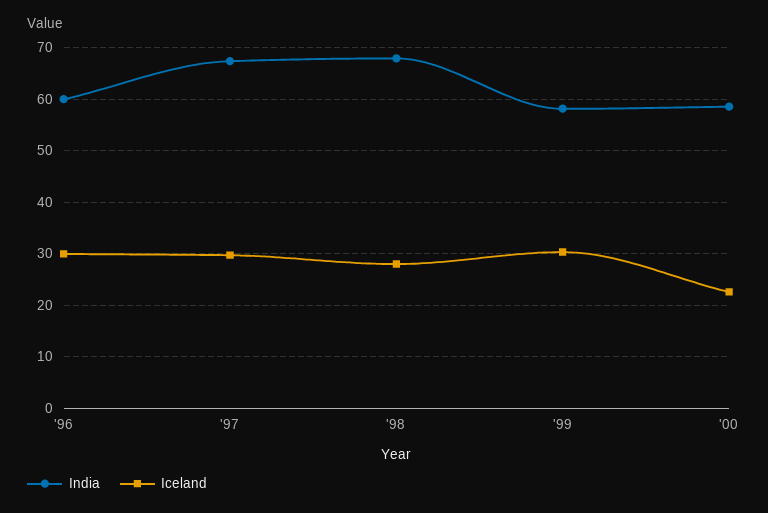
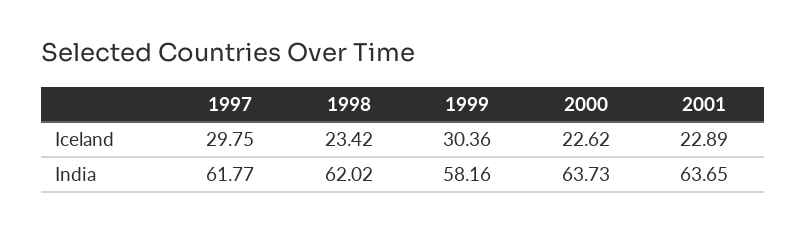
India, '96: 60 -> none
Iceland, '96: 30 -> none
India, '97: 68 -> 61.77
India, '98: 68 -> 62.02
Iceland, '98: 28 -> 23.42
India, '00: 58 -> 63.73
Iceland, 2001: none -> 22.89
India, 2001: none -> 63.65

